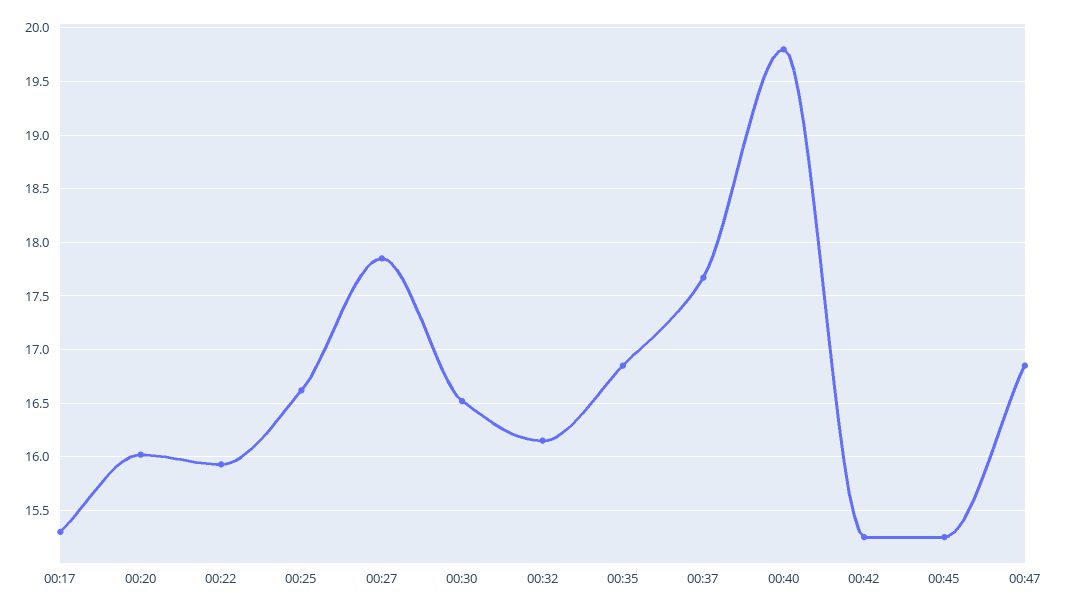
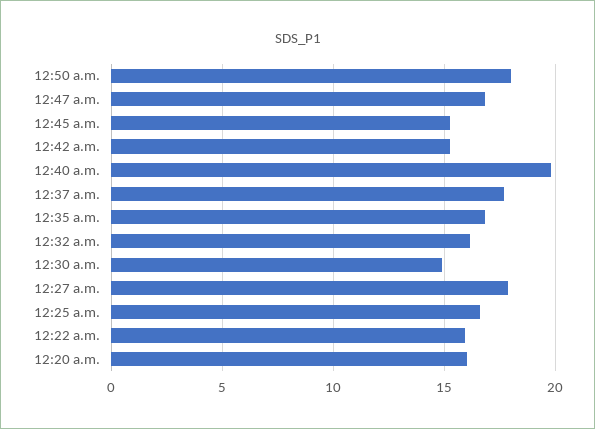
00:17: 15.3 -> none
00:30: 16.5 -> 15
12:50 a.m.: none -> 18

